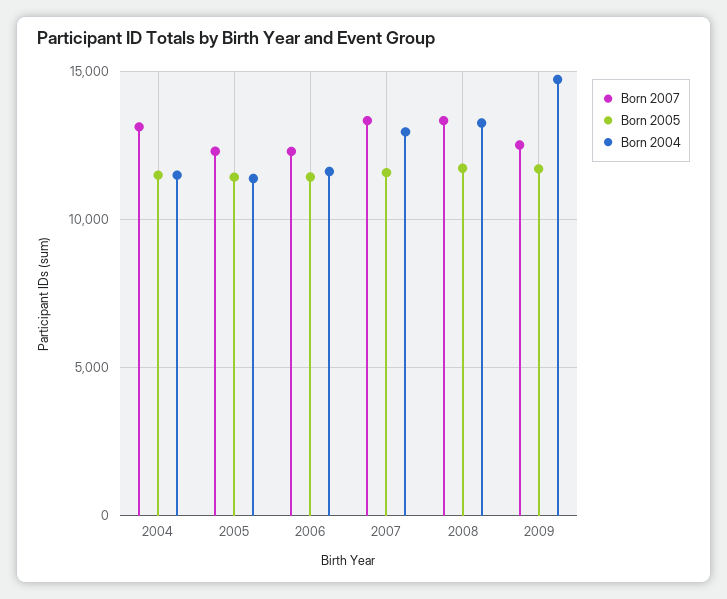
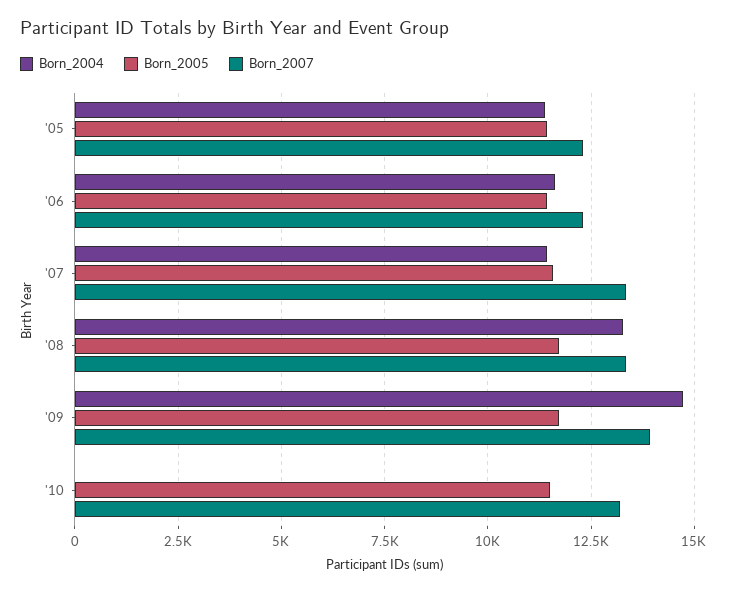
Born 2007, 2004: 13000 -> none
Born 2005, 2004: 11500 -> none
Born 2004, 2004: 11500 -> none
Born 2004, 2007: 13000 -> 11500
Born 2007, 2009: 12500 -> 14000
Born 2004, '10: none -> 0
Born 2005, '10: none -> 11500
Born 2007, '10: none -> 13250

